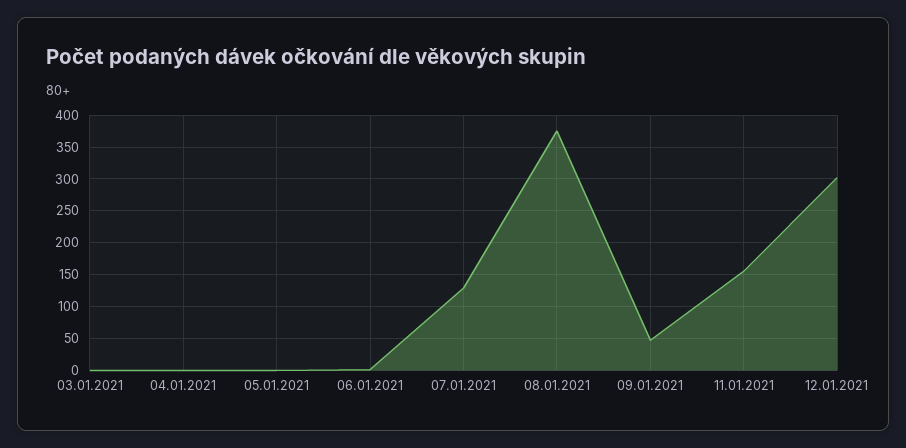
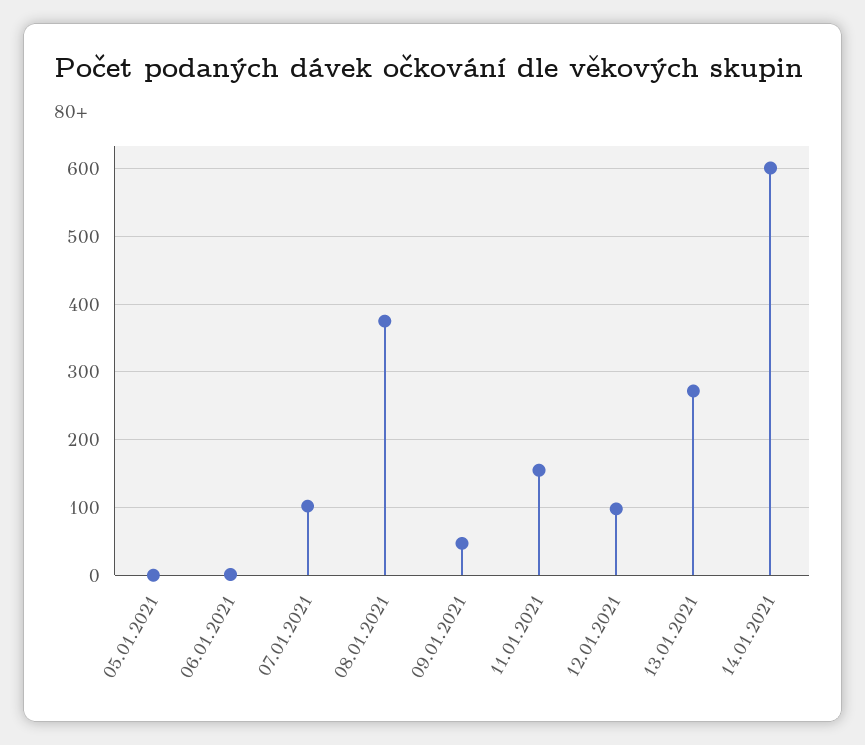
03.01.2021: 0 -> none
04.01.2021: 0 -> none
07.01.2021: 130 -> 100
12.01.2021: 300 -> 100
13.01.2021: none -> 270
14.01.2021: none -> 600

